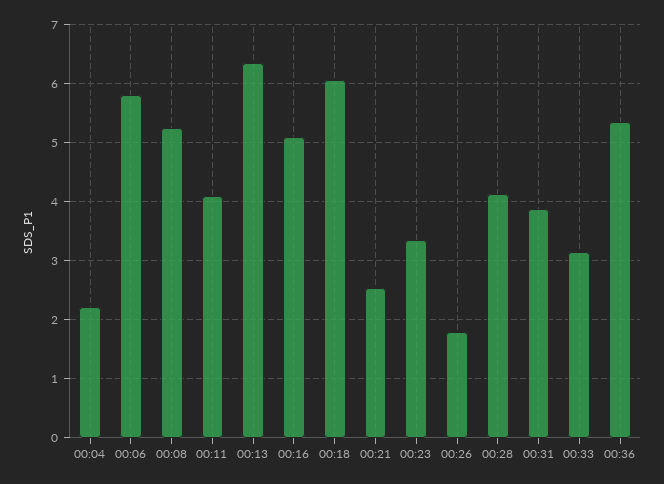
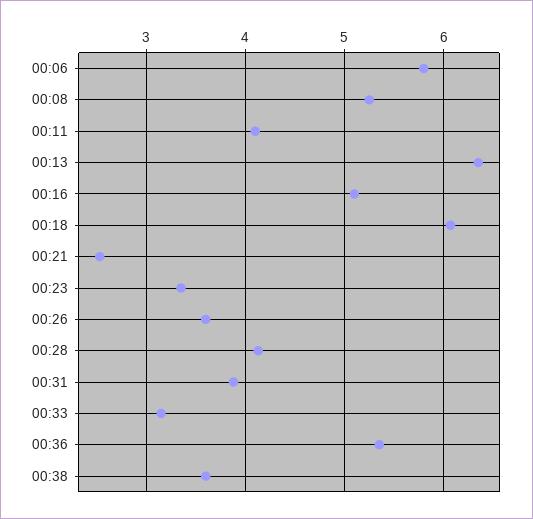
00:04: 2.2 -> none
00:26: 1.8 -> 3.6
00:38: none -> 3.6

